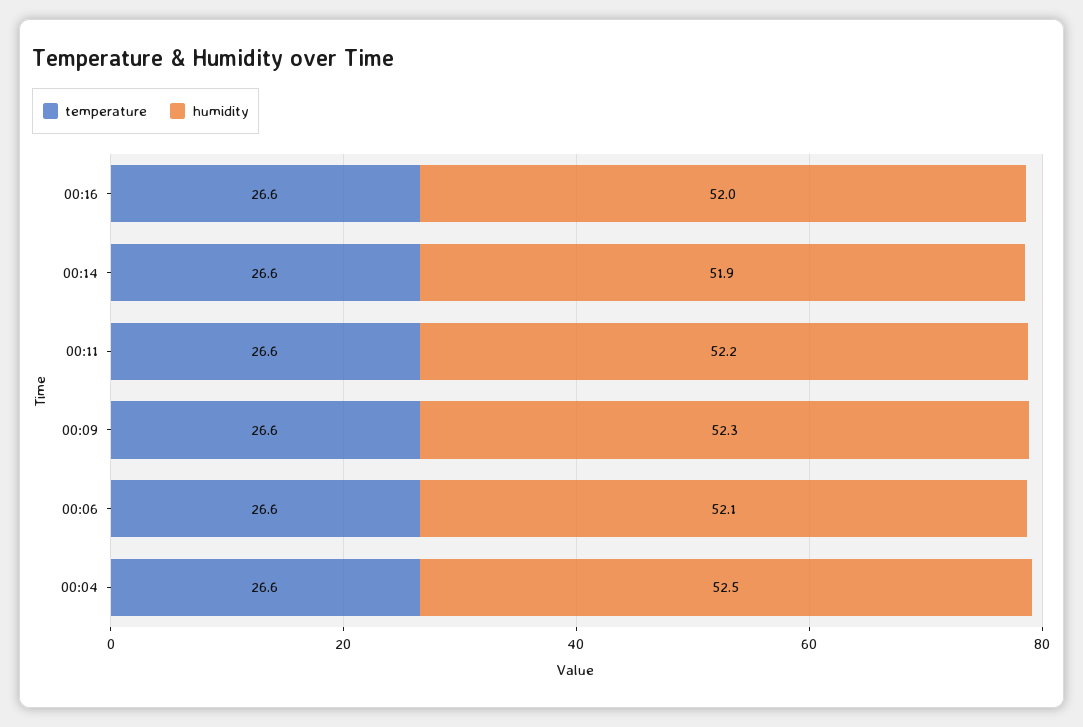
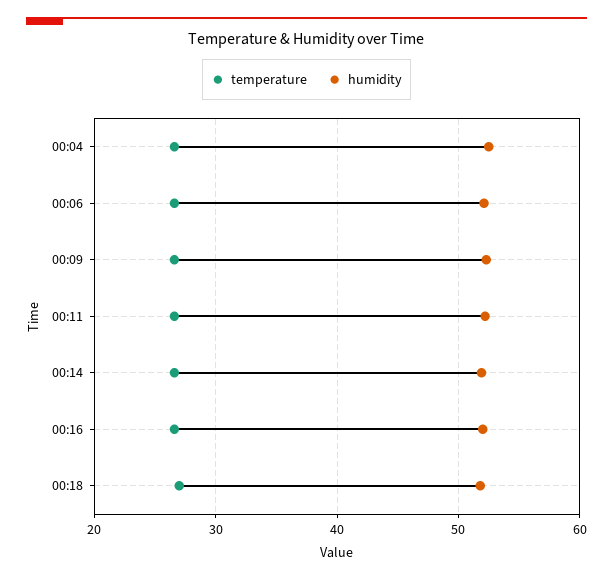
temperature, 00:18: none -> 27
humidity, 00:18: none -> 52

